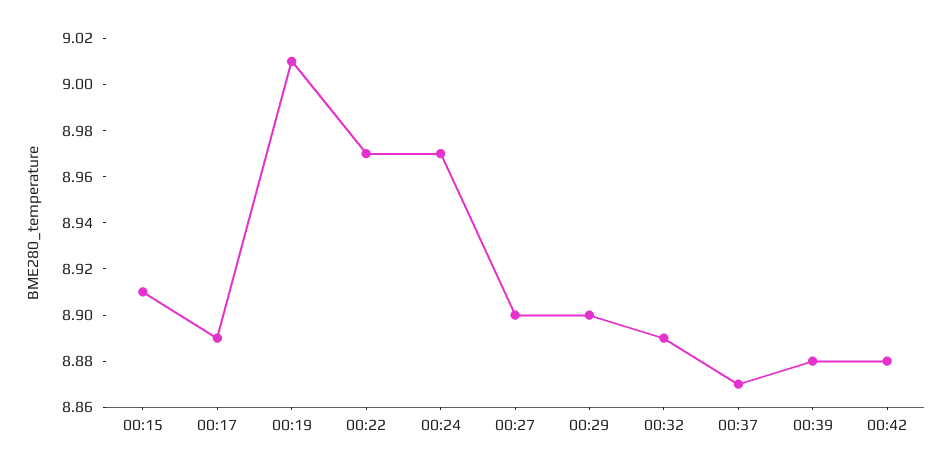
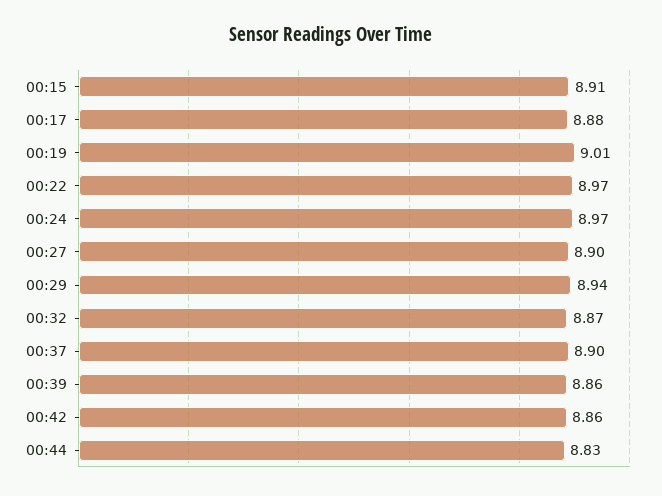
00:17: 8.89 -> 8.88
00:29: 8.9 -> 8.94
00:32: 8.89 -> 8.87
00:37: 8.87 -> 8.9
00:39: 8.88 -> 8.86
00:42: 8.88 -> 8.86
00:44: none -> 8.83

